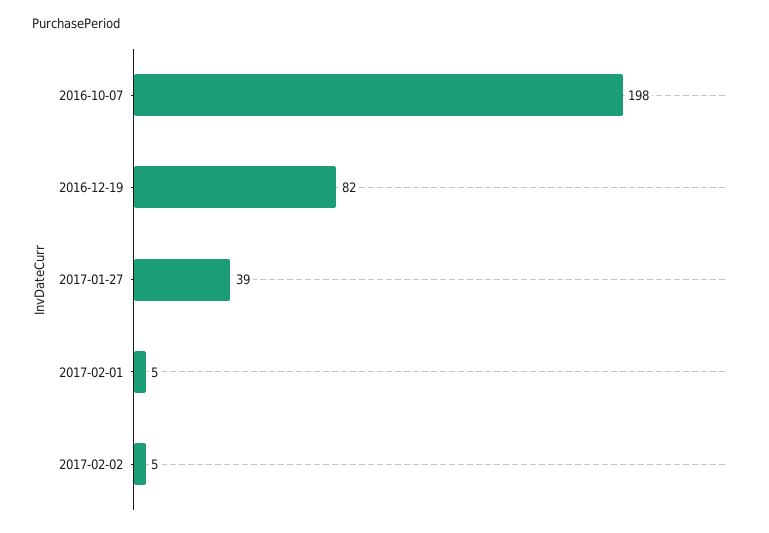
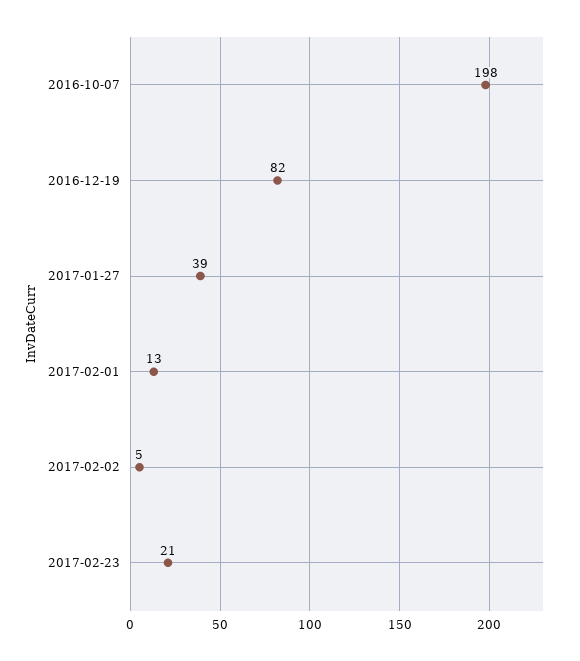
2017-02-01: 5 -> 13
2017-02-23: none -> 21

